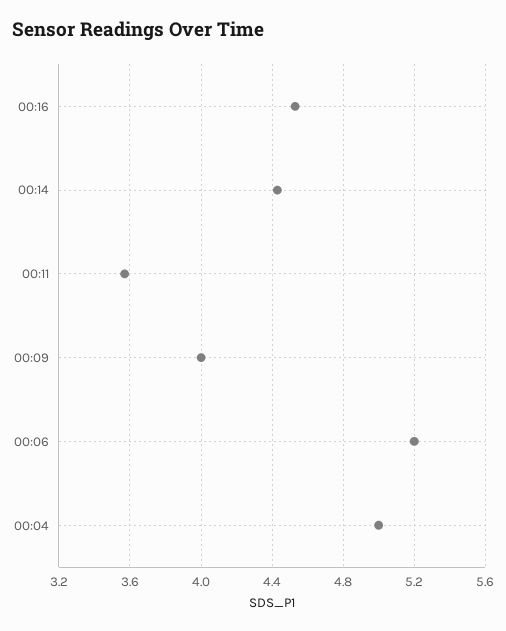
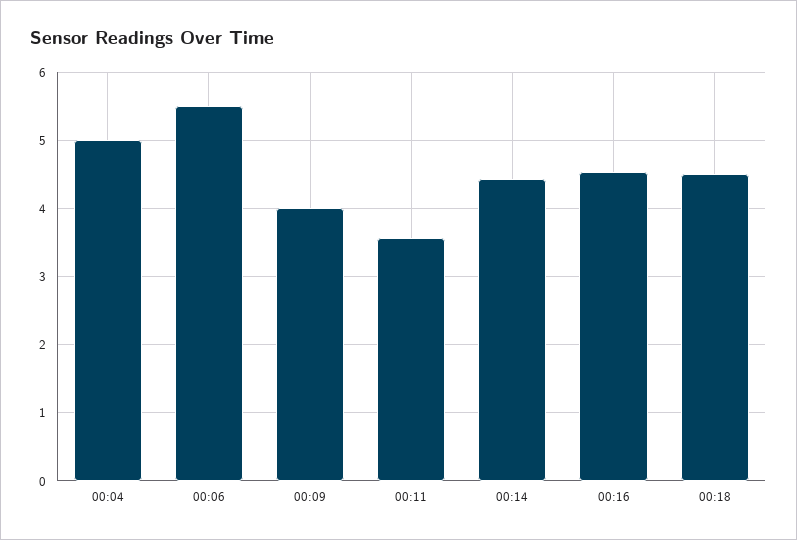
00:06: 5.2 -> 5.5
00:18: none -> 4.5

